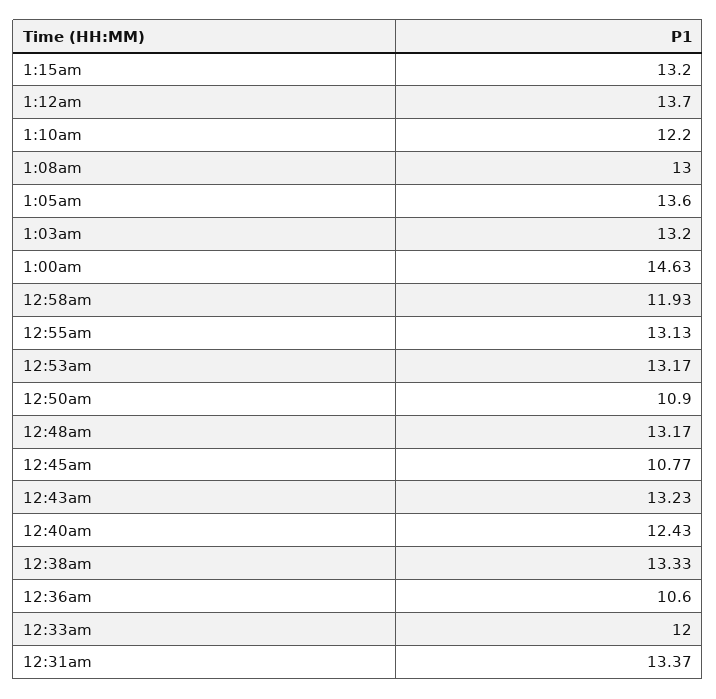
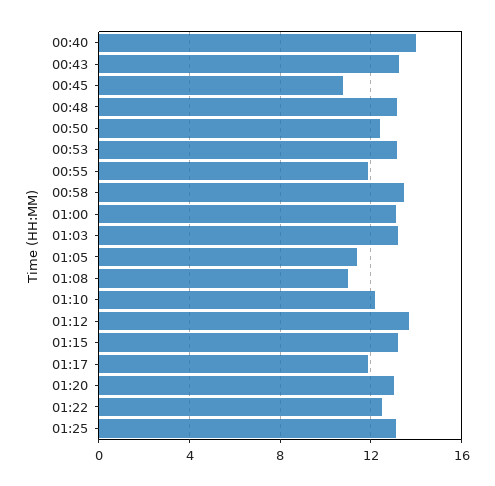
1:08am: 13 -> 11
1:05am: 13.6 -> 11.5
1:00am: 14.63 -> 13
12:58am: 11.93 -> 13.5
12:55am: 13.13 -> 12
12:50am: 10.9 -> 12.5
12:40am: 12.43 -> 14
12:38am: 13.33 -> none
12:36am: 10.6 -> none
12:33am: 12 -> none
12:31am: 13.37 -> none
01:17: none -> 12
01:20: none -> 13
01:22: none -> 12.5
01:25: none -> 13

